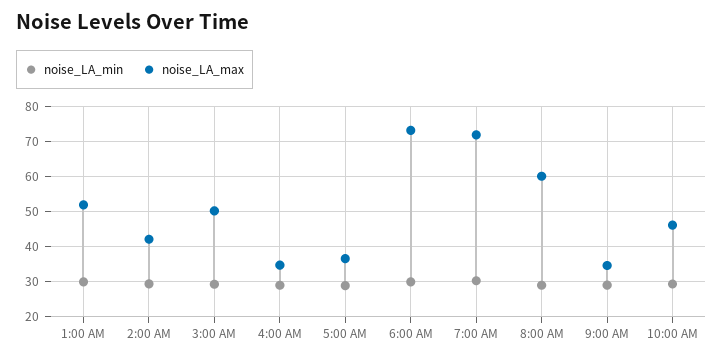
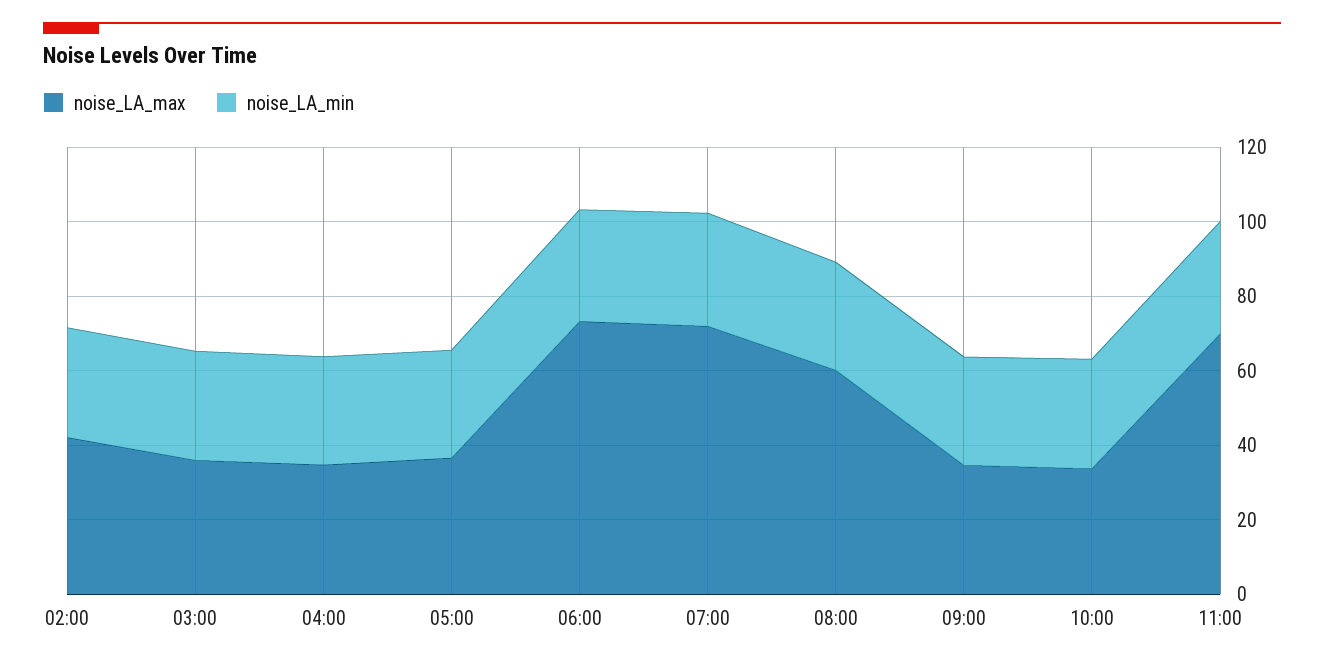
noise_LA_min, 1:00 AM: 30 -> none
noise_LA_max, 1:00 AM: 52 -> none
noise_LA_max, 3:00 AM: 50 -> 35
noise_LA_max, 10:00 AM: 46 -> 35
noise_LA_max, 11:00: none -> 70
noise_LA_min, 11:00: none -> 30

